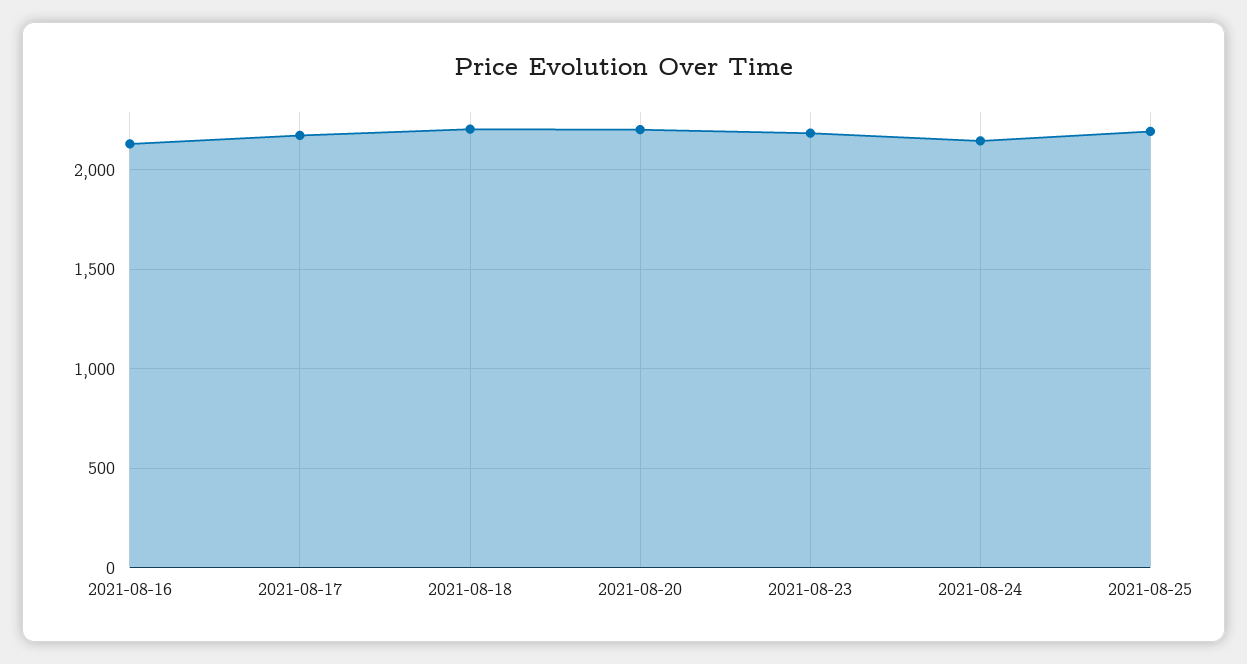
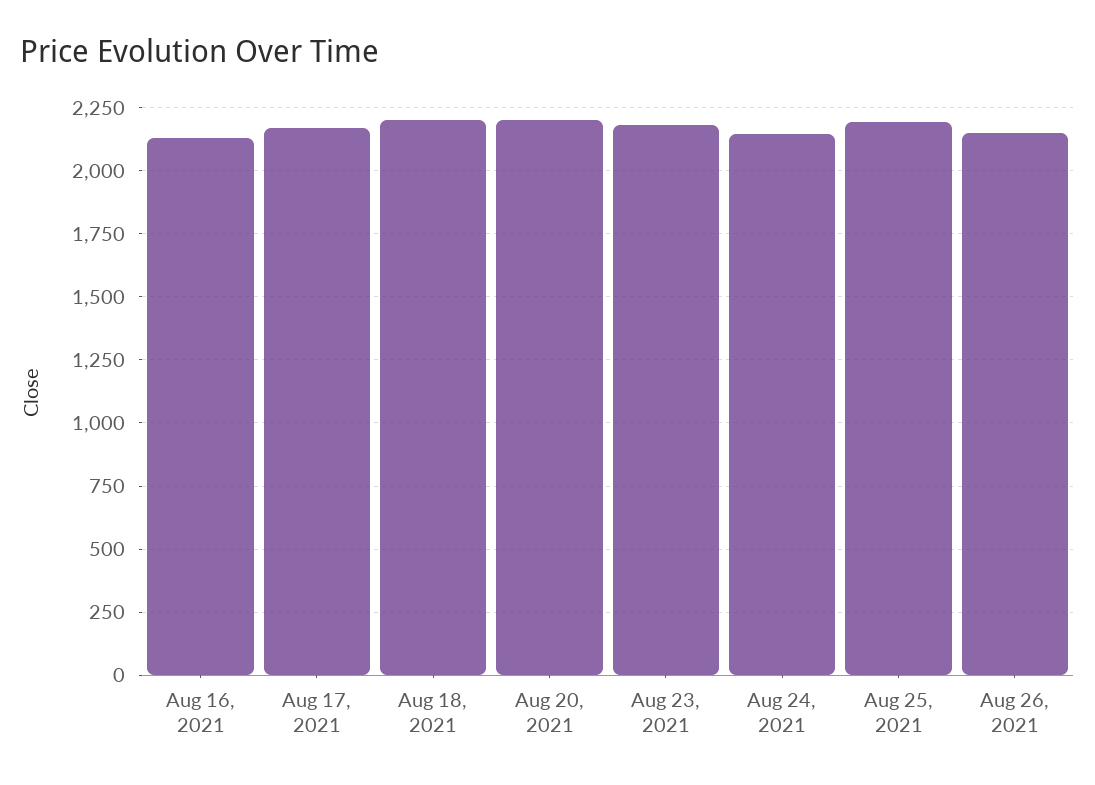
Aug 26, 2021: none -> 2150

